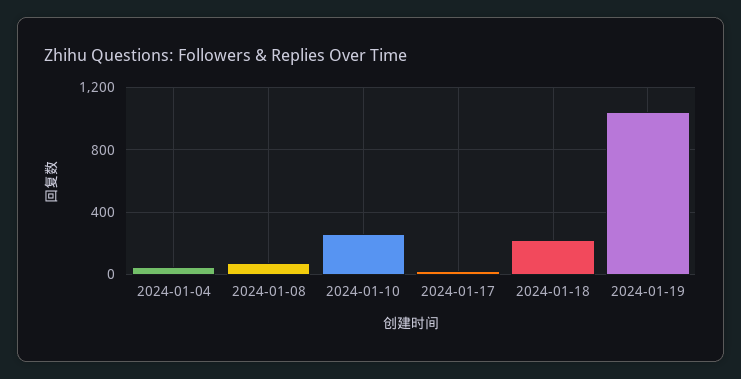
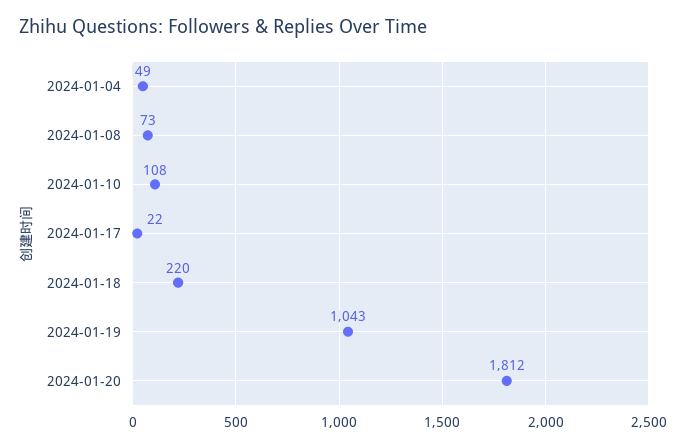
2024-01-10: 250 -> 108
2024-01-20: none -> 1812

